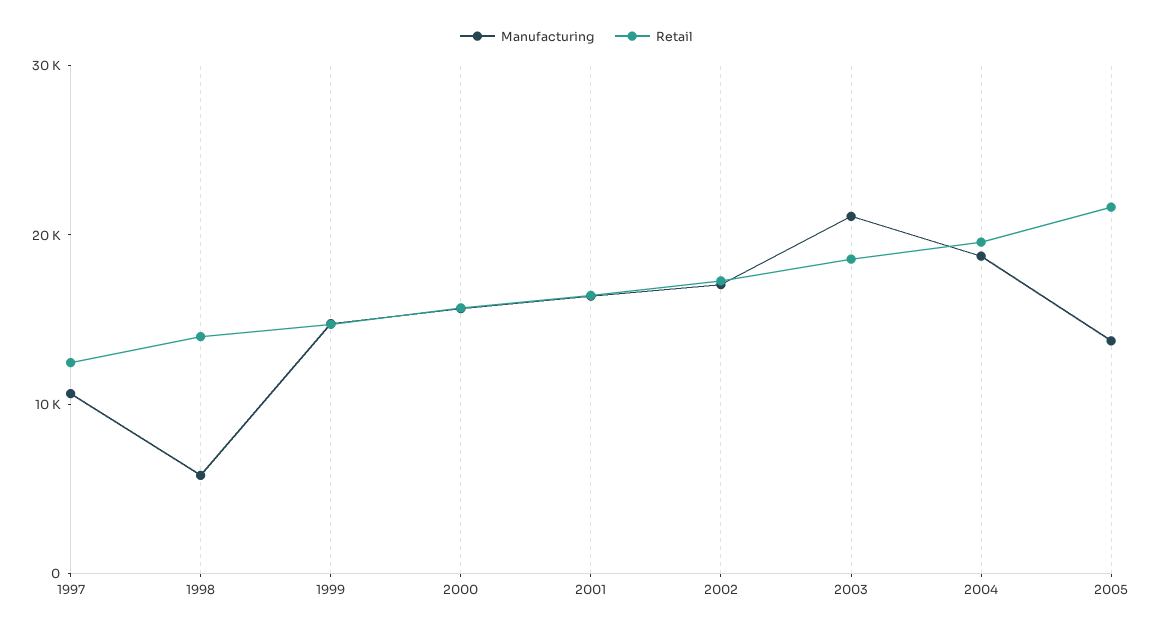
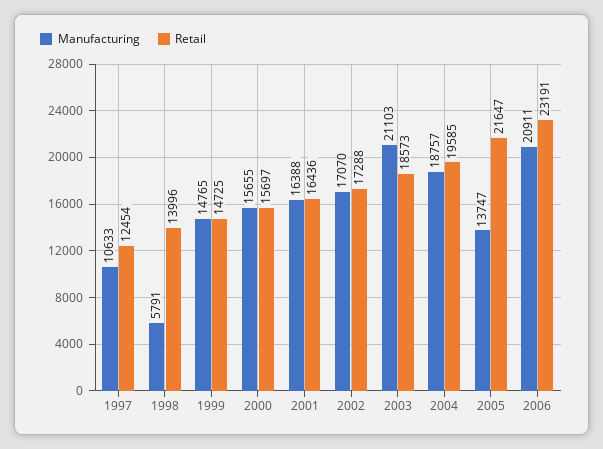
Manufacturing, 2006: none -> 20911
Retail, 2006: none -> 23191

